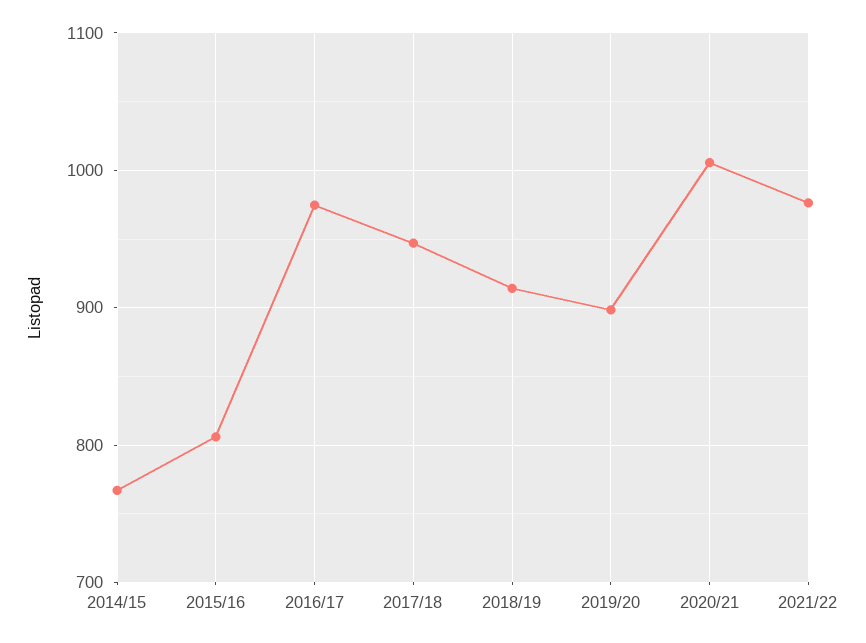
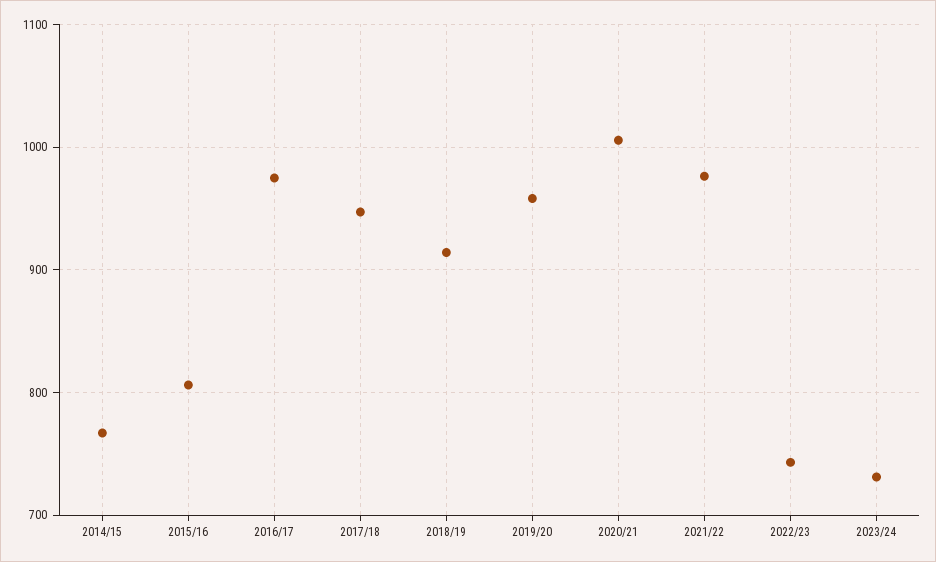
2019/20: 900 -> 960
2022/23: none -> 740
2023/24: none -> 730

